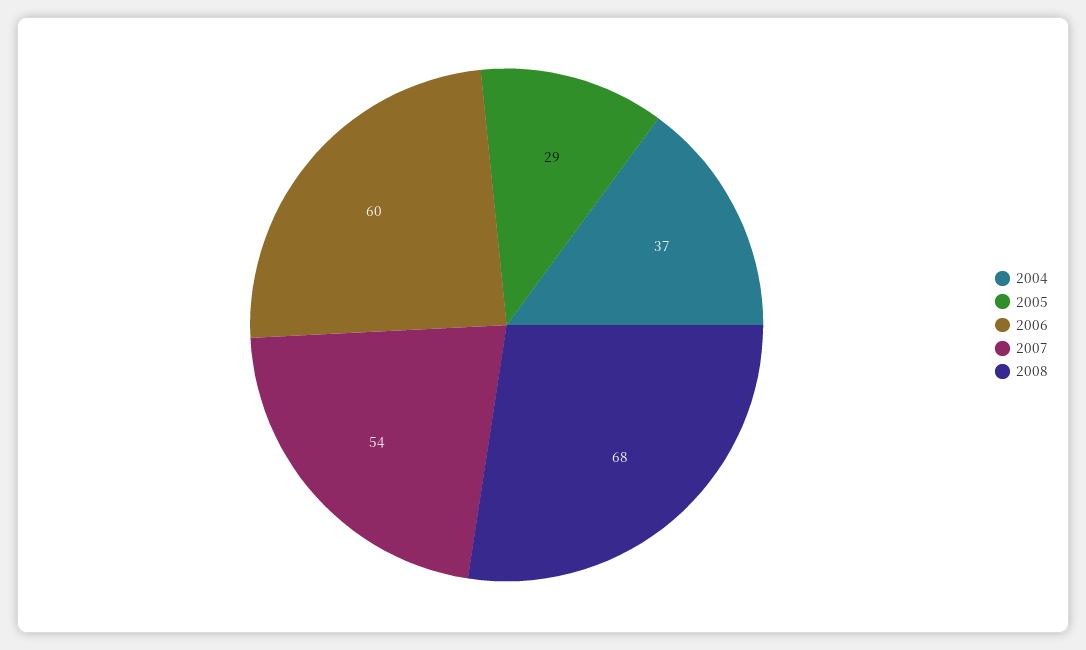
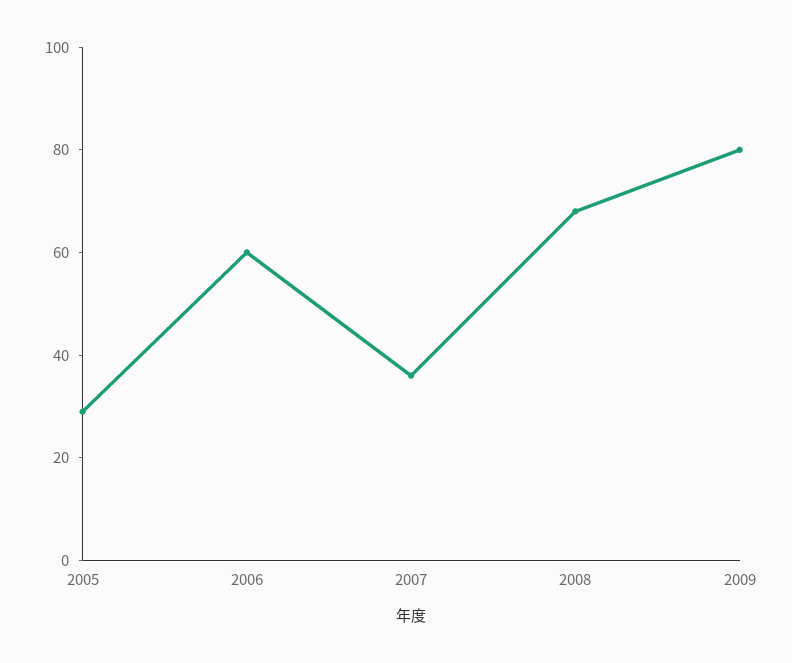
2004: 37 -> none
2007: 54 -> 35
2009: none -> 80

